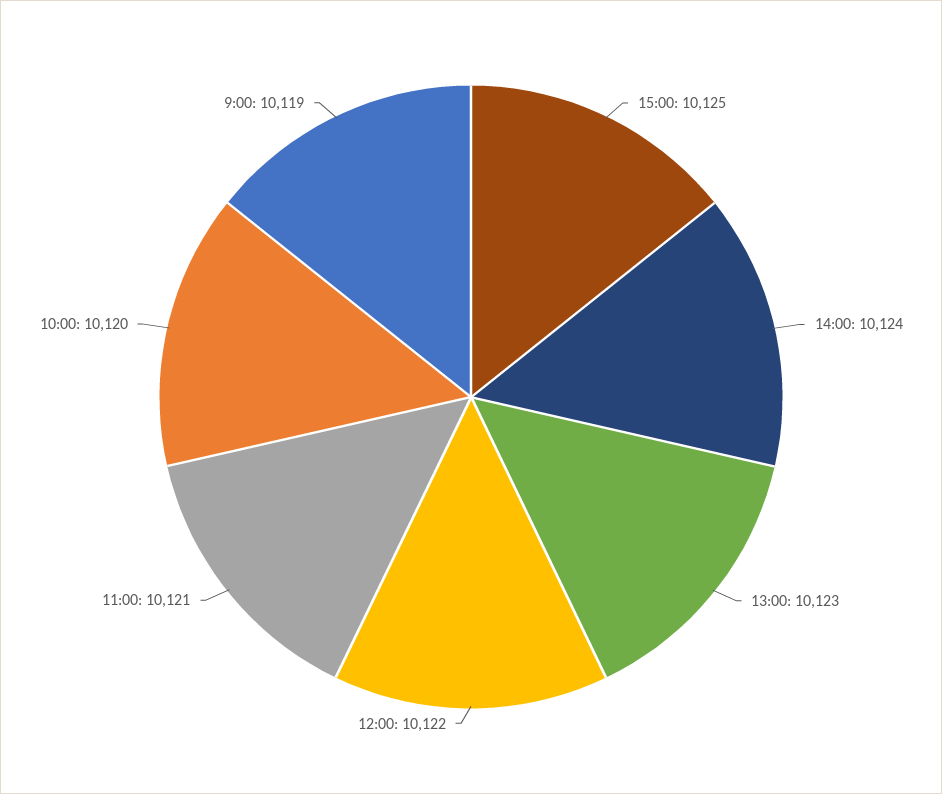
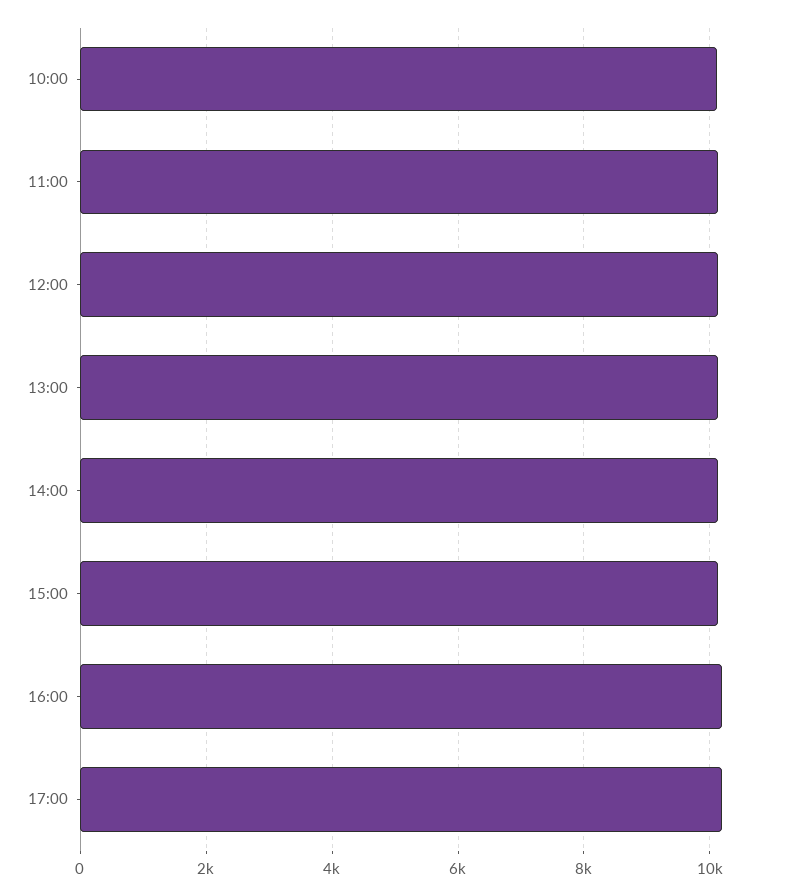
9:00: 10119 -> none
16:00: none -> 10200
17:00: none -> 10200

